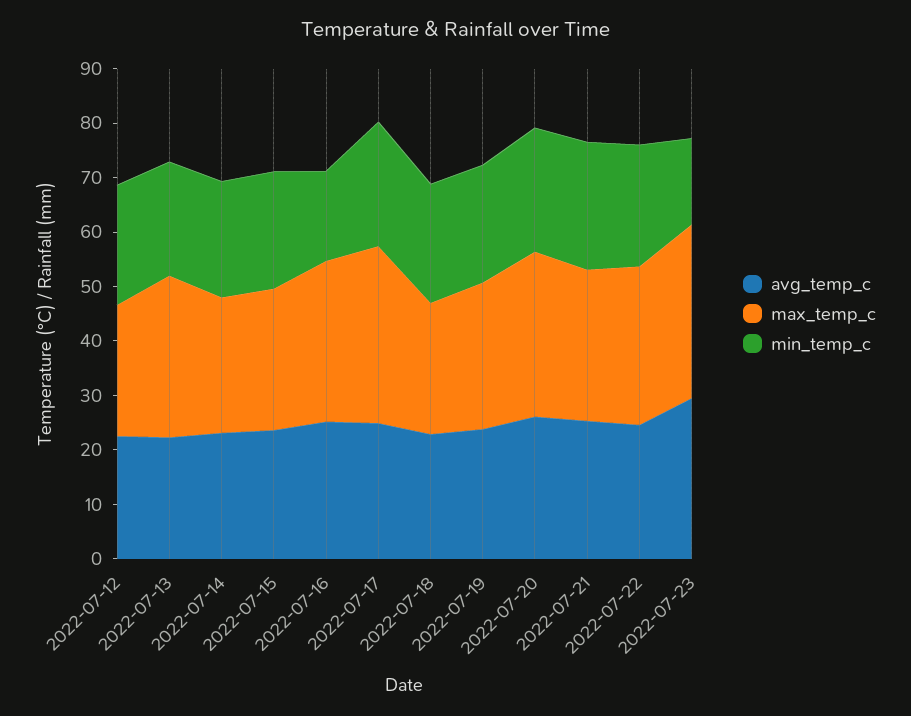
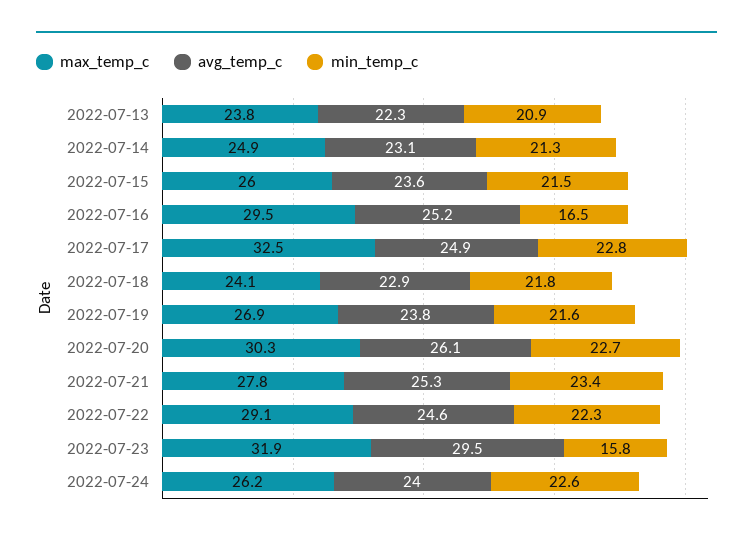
avg_temp_c, 2022-07-12: 22 -> none
max_temp_c, 2022-07-12: 24 -> none
min_temp_c, 2022-07-12: 22 -> none
max_temp_c, 2022-07-13: 30 -> 23.8
max_temp_c, 2022-07-24: none -> 26.2
avg_temp_c, 2022-07-24: none -> 24
min_temp_c, 2022-07-24: none -> 22.6

